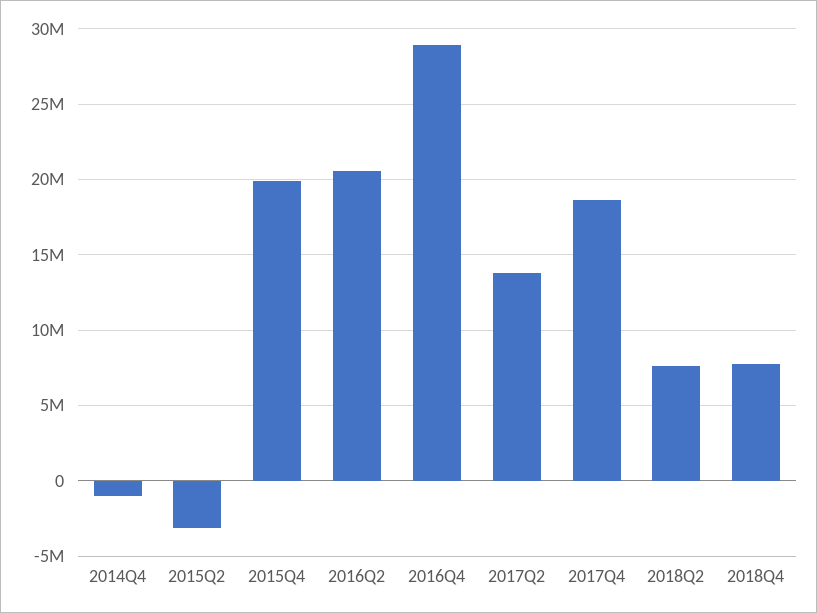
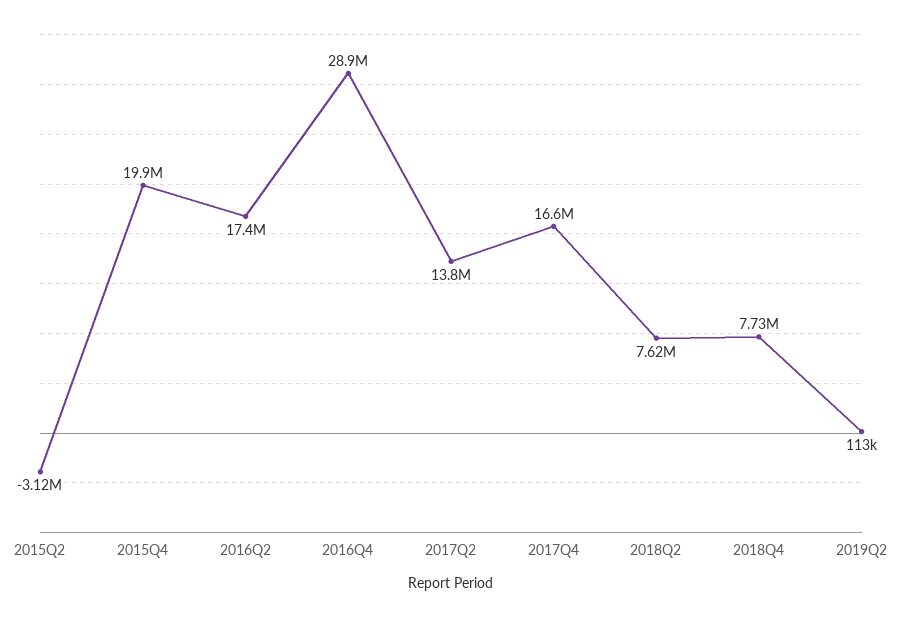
2014Q4: -1000000 -> none
2016Q2: 20500000 -> 17400000
2017Q4: 18500000 -> 16600000
2019Q2: none -> 113000

